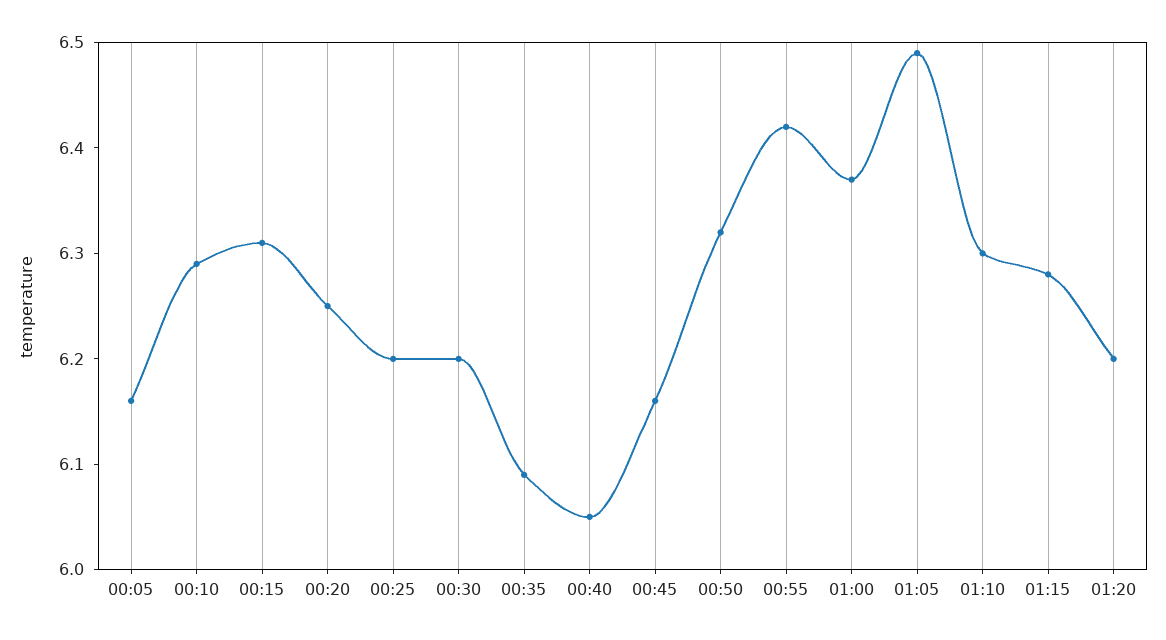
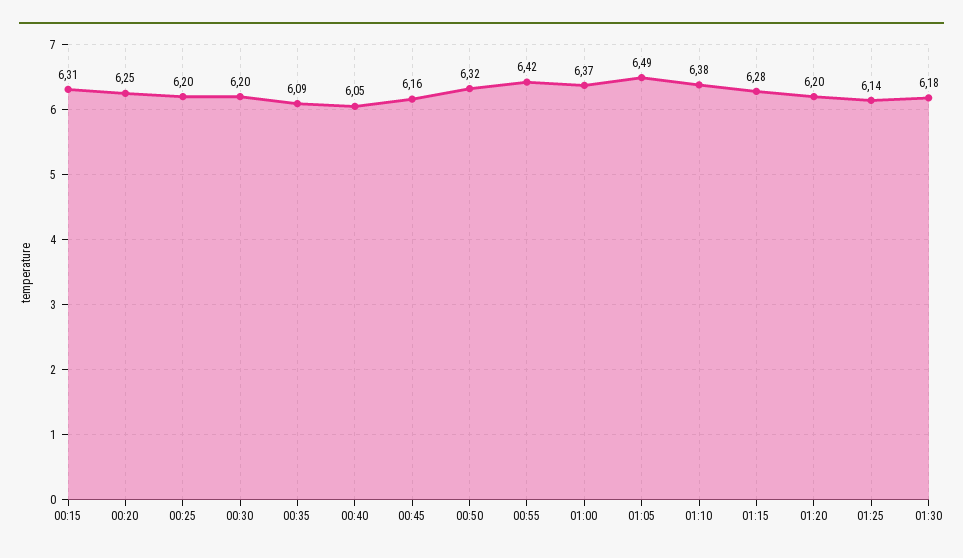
00:05: 6.16 -> none
00:10: 6.29 -> none
01:10: 6.3 -> 6.38
01:25: none -> 6.14
01:30: none -> 6.18

